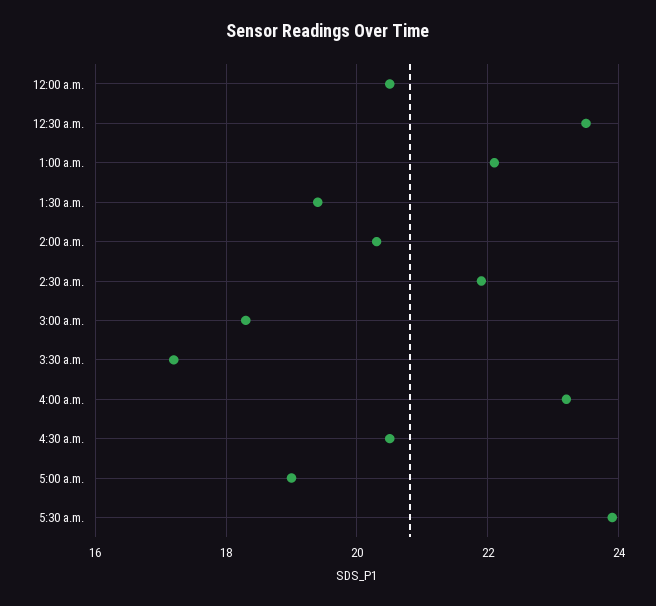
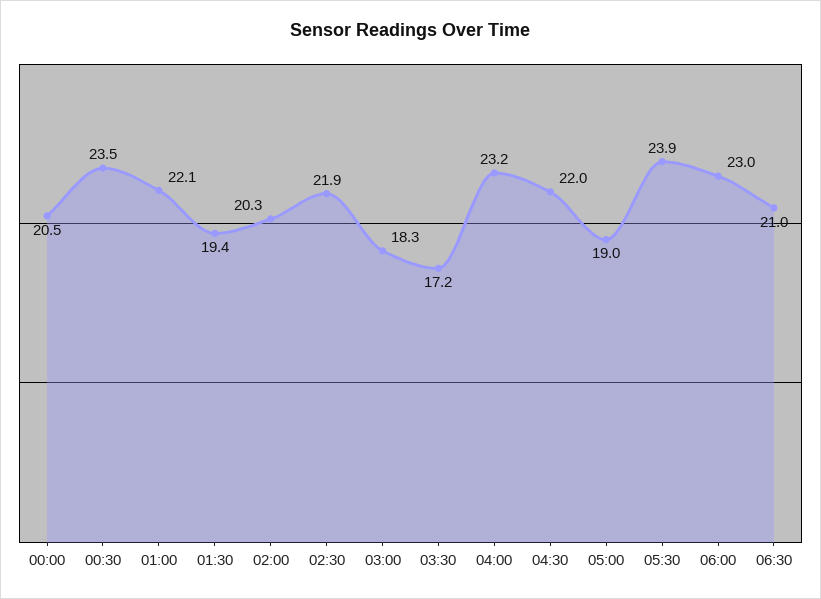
4:30 a.m.: 20.5 -> 22
06:00: none -> 23
06:30: none -> 21

